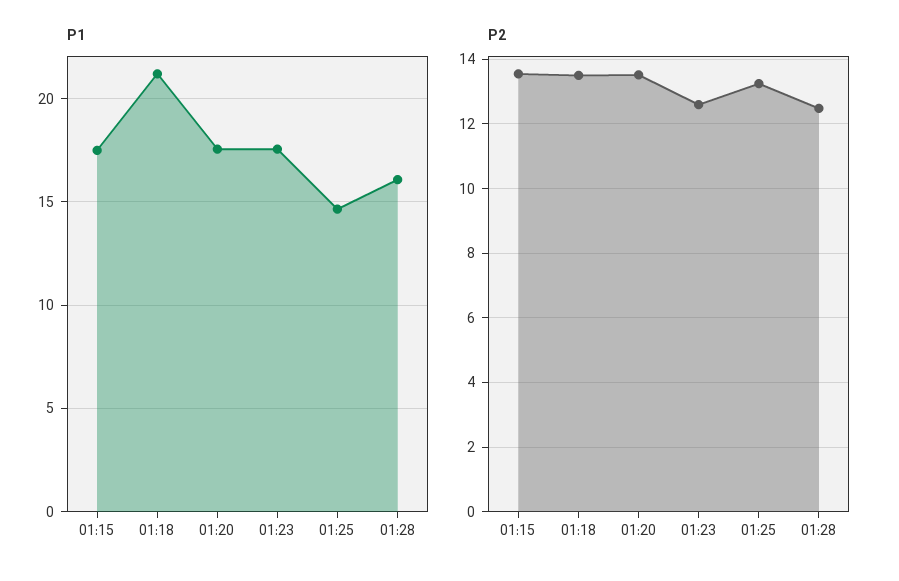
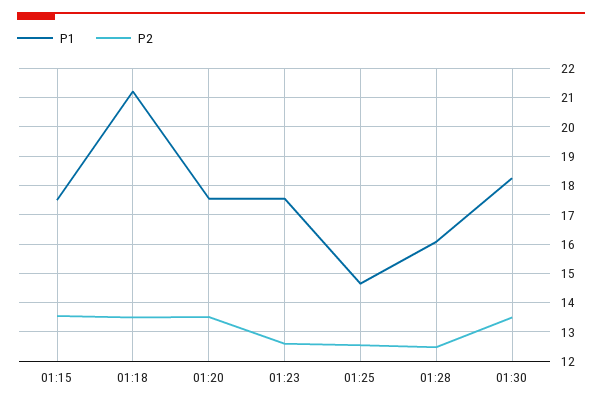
P2, 01:25: 13.2 -> 12.5
P1, 01:30: none -> 18.25
P2, 01:30: none -> 13.5

